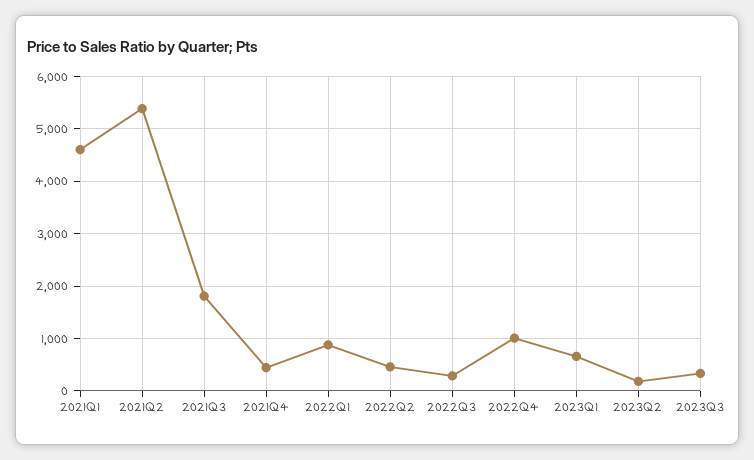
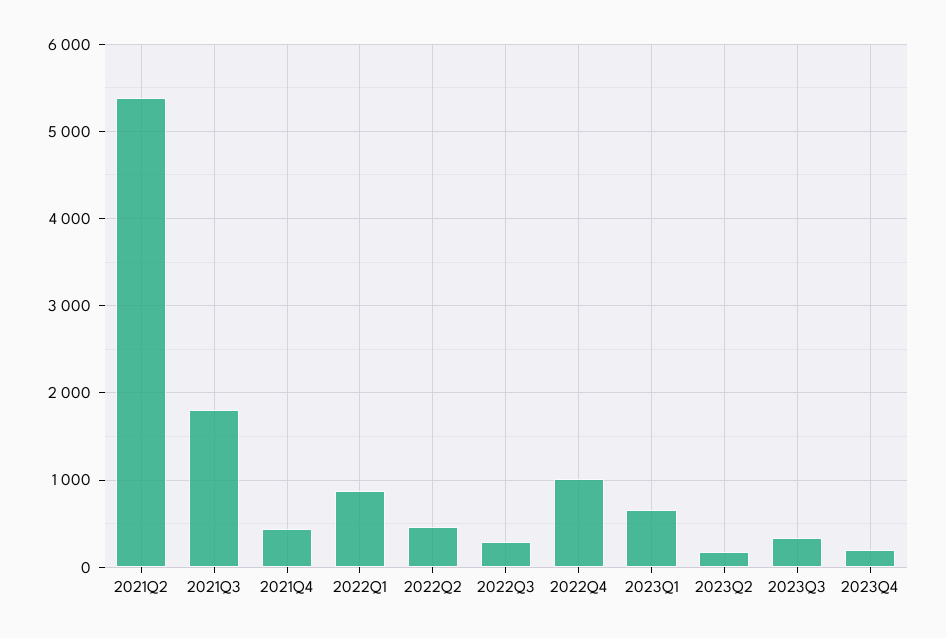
2021Q1: 4600 -> none
2023Q4: none -> 200

